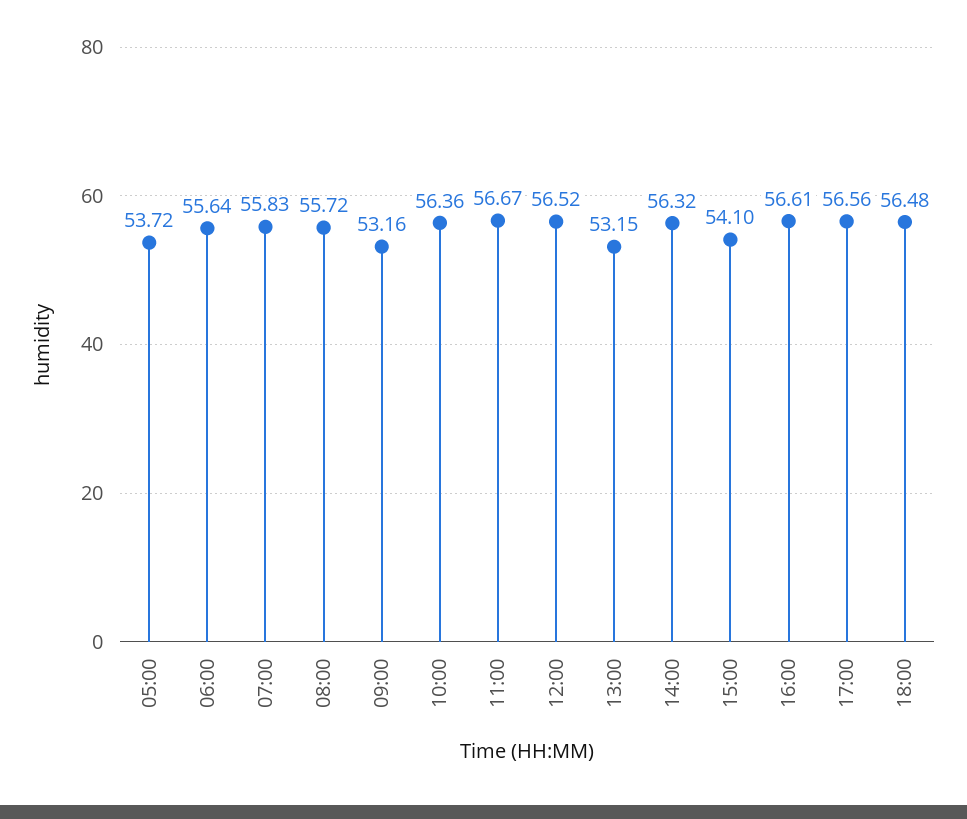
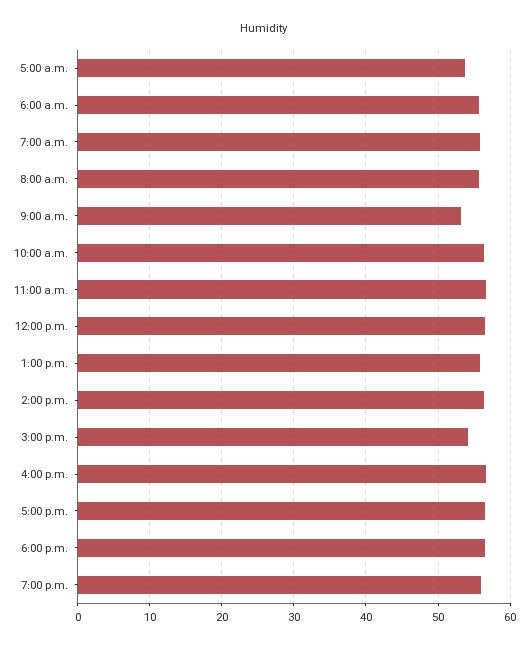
13:00: 53.15 -> 56
7:00 p.m.: none -> 56

